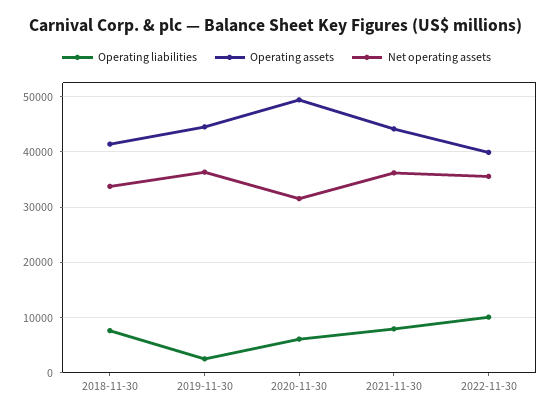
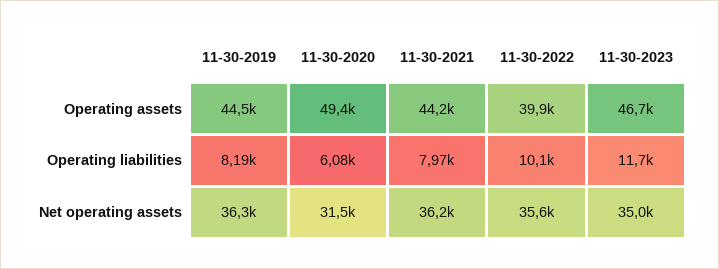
Operating liabilities, 2018-11-30: 8000 -> none
Operating assets, 2018-11-30: 42000 -> none
Net operating assets, 2018-11-30: 34000 -> none
Operating liabilities, 2019-11-30: 2000 -> 8190
Operating assets, 11-30-2023: none -> 46700
Operating liabilities, 11-30-2023: none -> 11700
Net operating assets, 11-30-2023: none -> 35000

